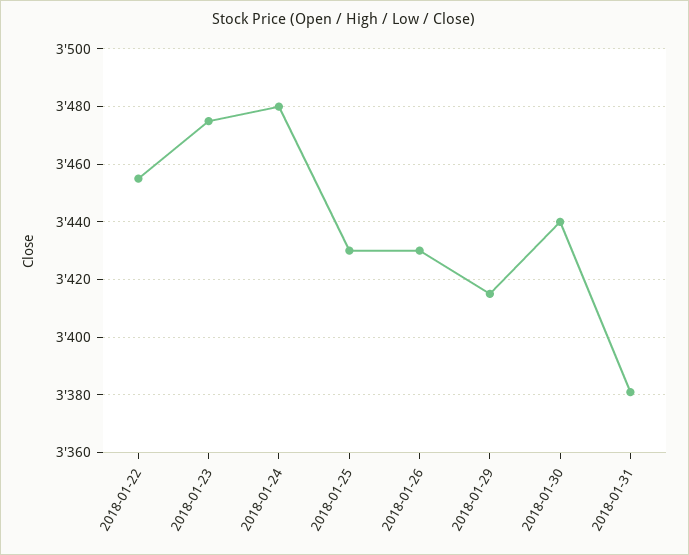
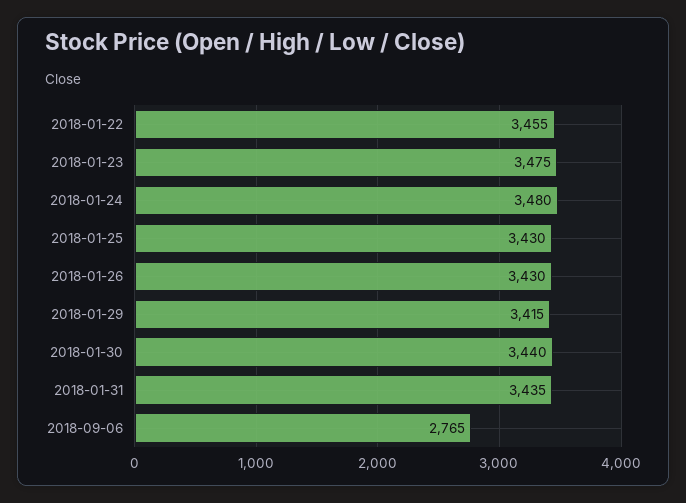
2018-01-31: 3380 -> 3435
2018-09-06: none -> 2765

